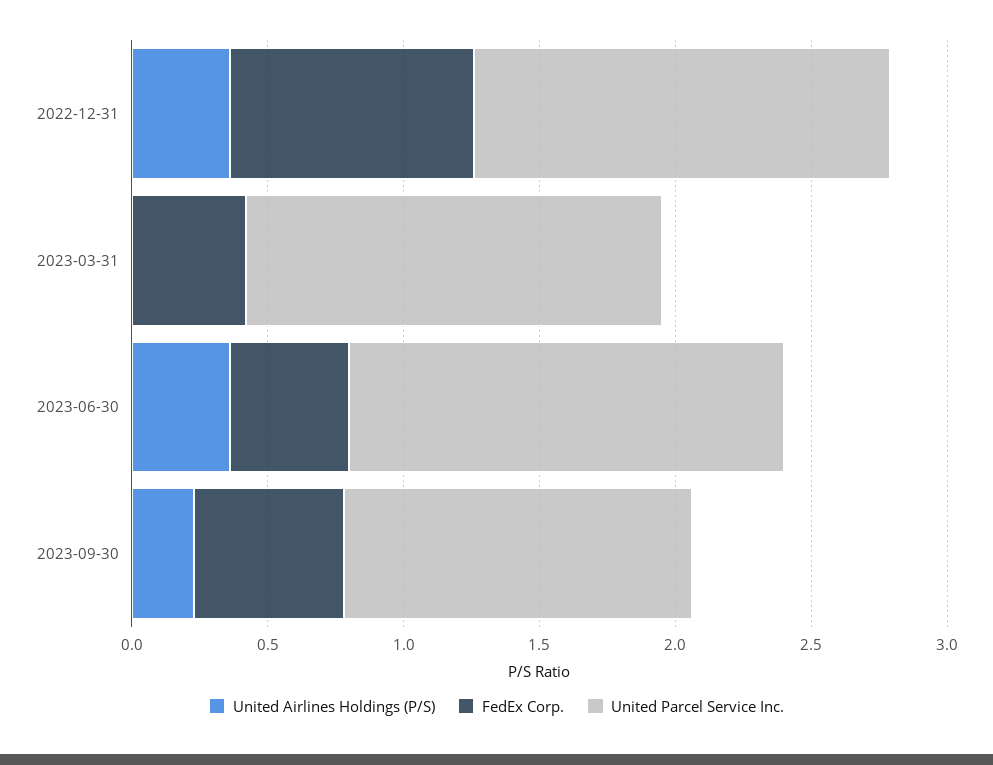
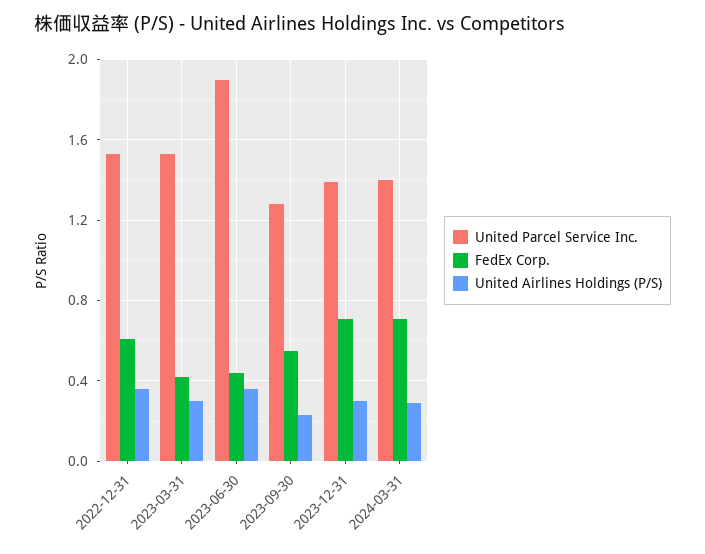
FedEx Corp., 2022-12-31: 0.9 -> 0.6
United Airlines Holdings (P/S), 2023-03-31: 0 -> 0.3
United Parcel Service Inc., 2023-06-30: 1.6 -> 1.9
United Parcel Service Inc., 2023-12-31: none -> 1.4
FedEx Corp., 2023-12-31: none -> 0.7
United Airlines Holdings (P/S), 2023-12-31: none -> 0.3
United Parcel Service Inc., 2024-03-31: none -> 1.4
FedEx Corp., 2024-03-31: none -> 0.7
United Airlines Holdings (P/S), 2024-03-31: none -> 0.3

